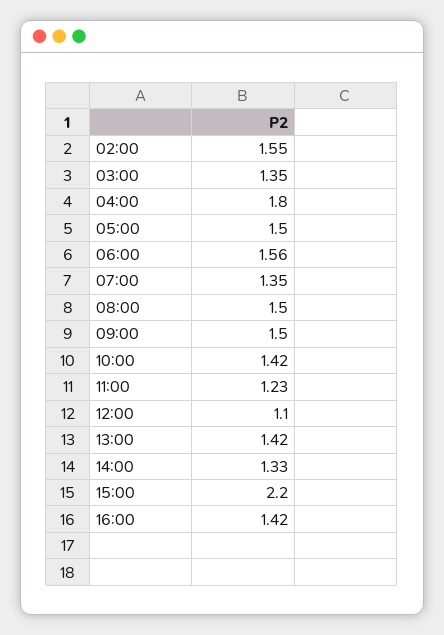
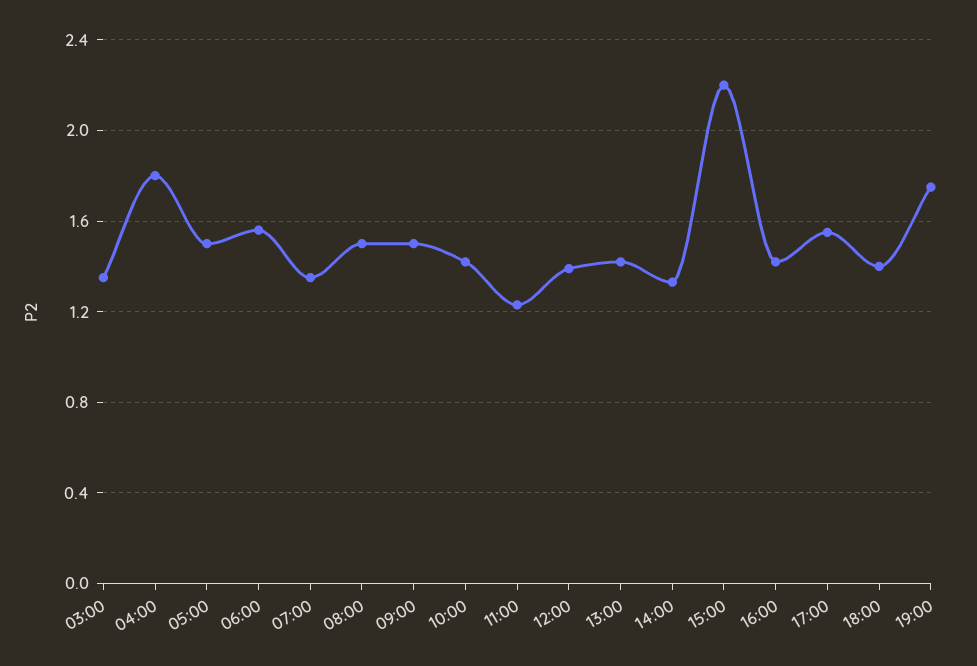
02:00: 1.55 -> none
12:00: 1.1 -> 1.4
17:00: none -> 1.55
18:00: none -> 1.4
19:00: none -> 1.75

